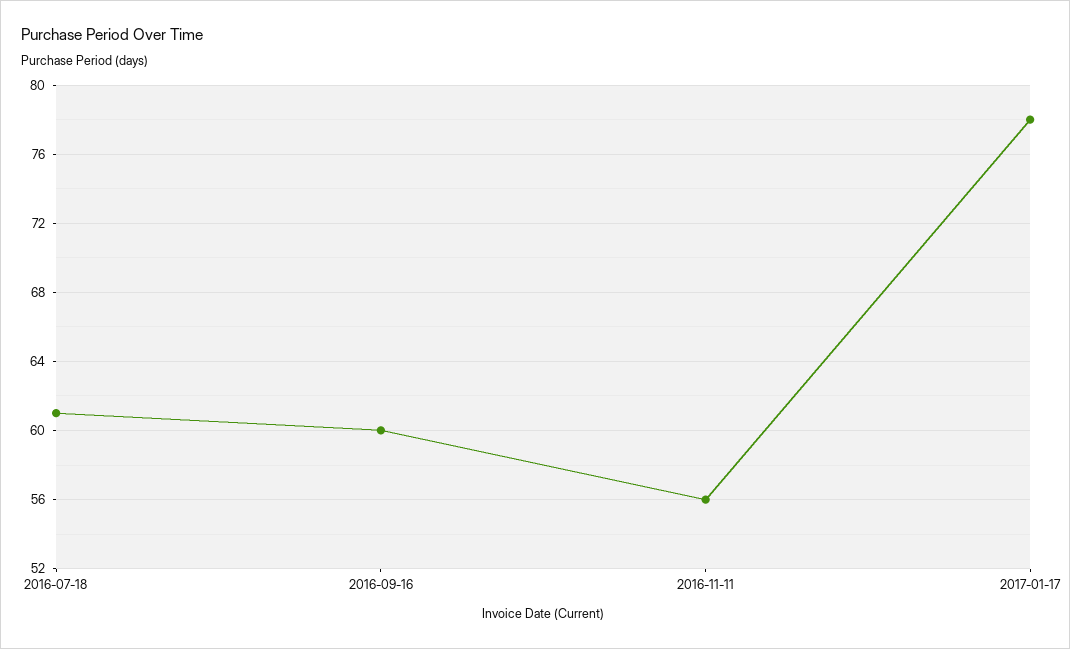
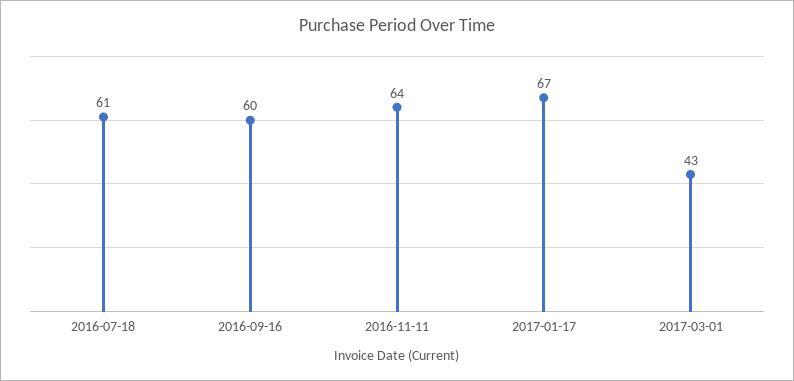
2016-11-11: 56 -> 64
2017-01-17: 78 -> 67
2017-03-01: none -> 43

